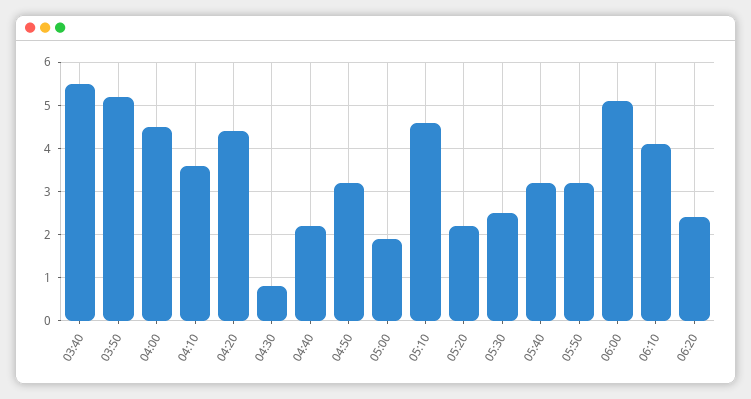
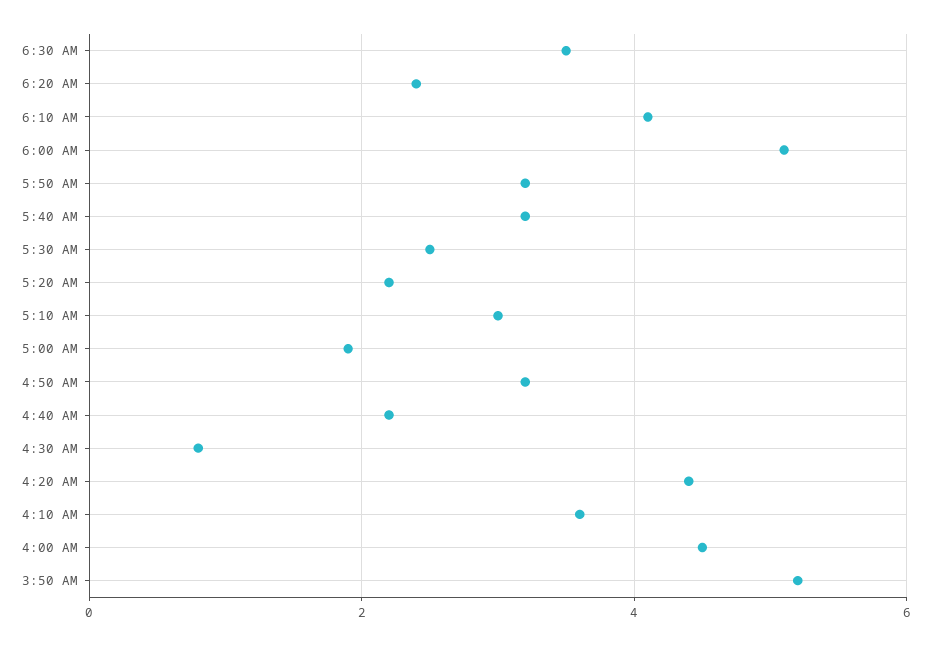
03:40: 5.5 -> none
05:10: 4.5 -> 3
6:30 AM: none -> 3.5

